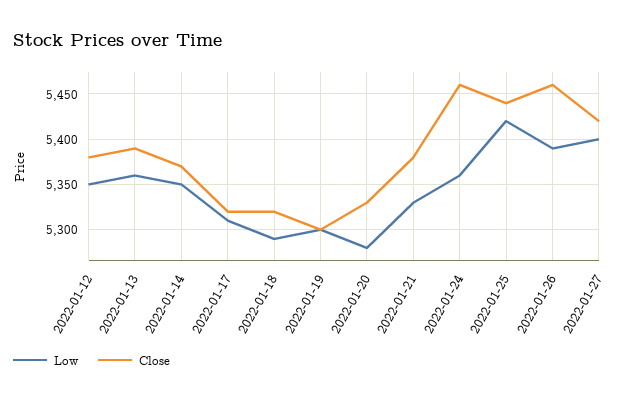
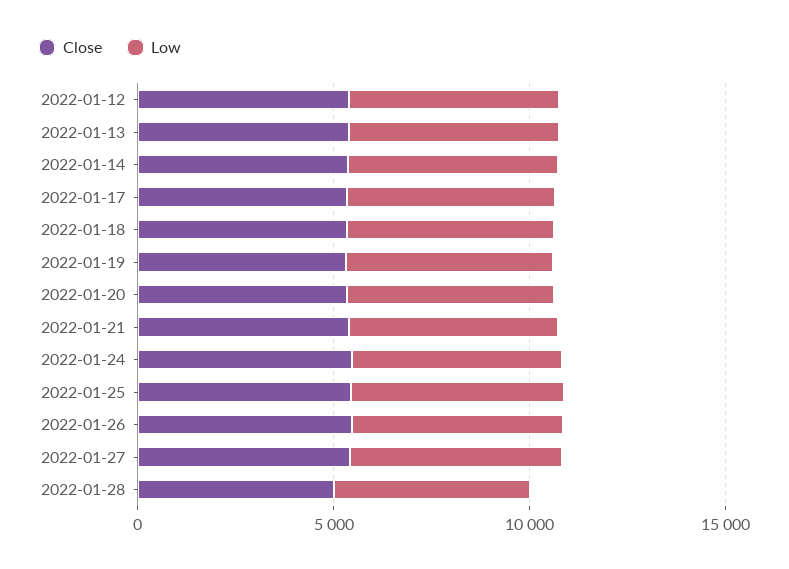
Close, 2022-01-28: none -> 5000
Low, 2022-01-28: none -> 5000

